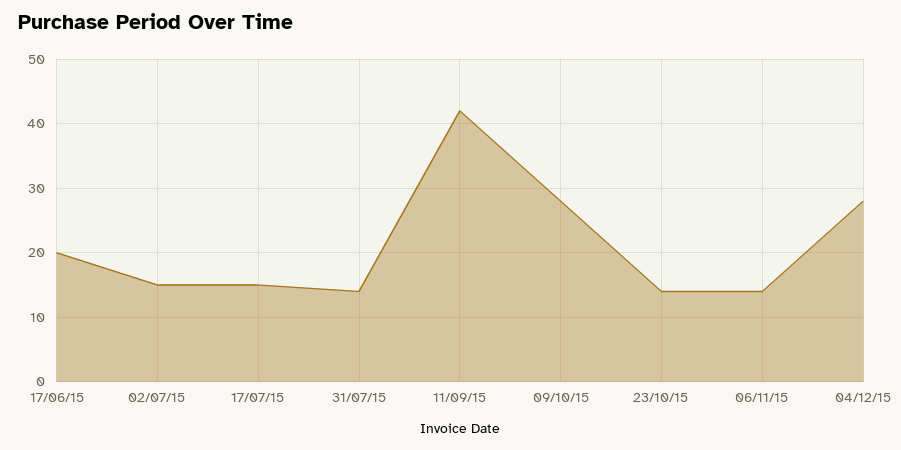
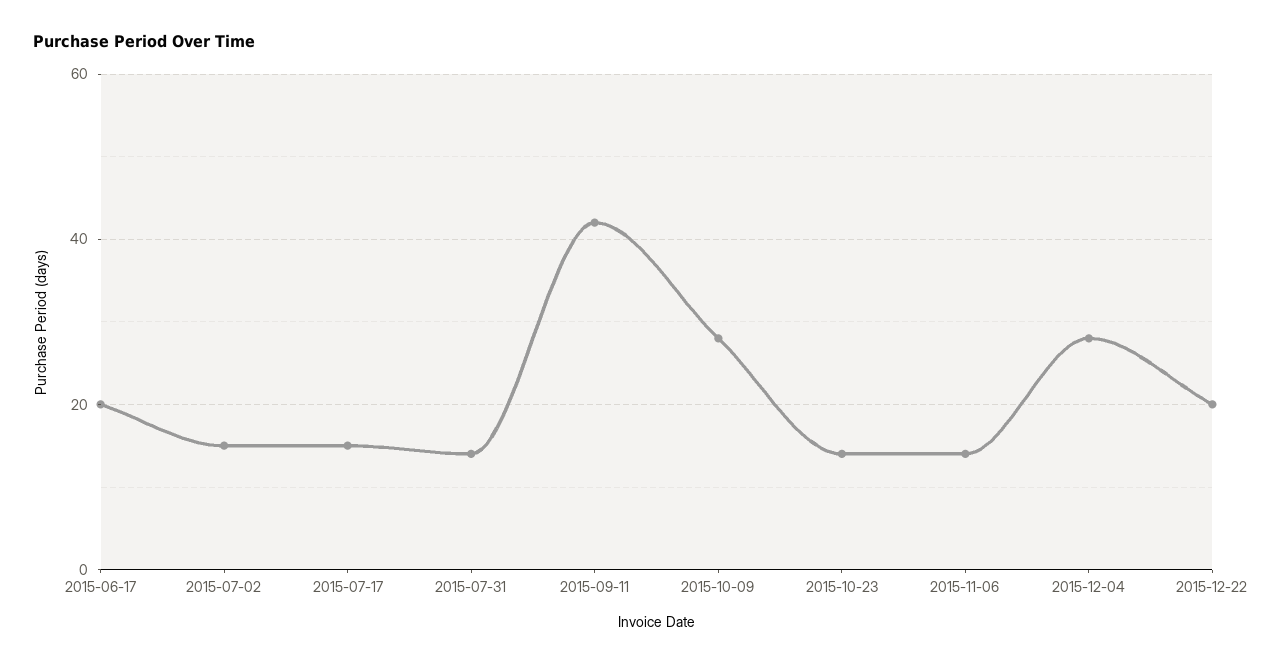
2015-12-22: none -> 20

